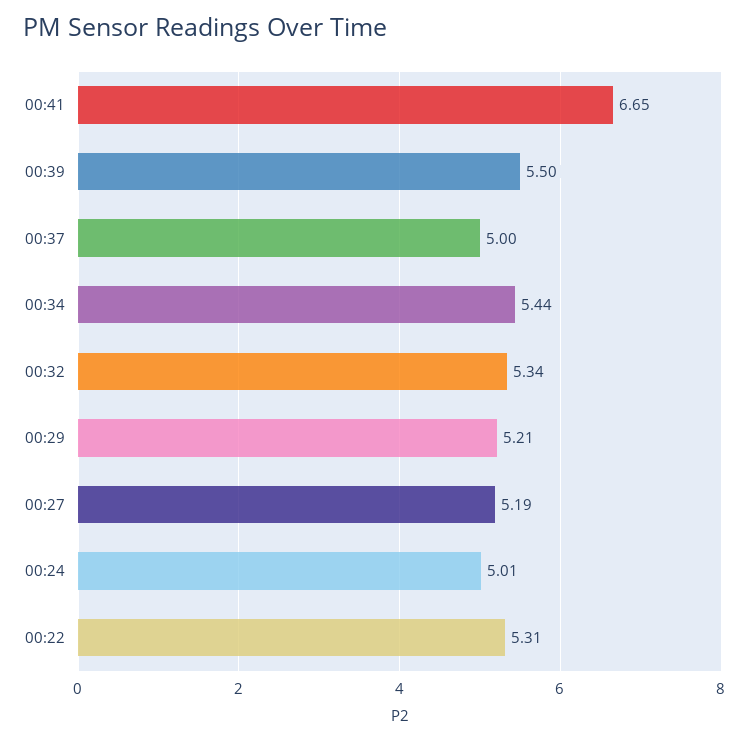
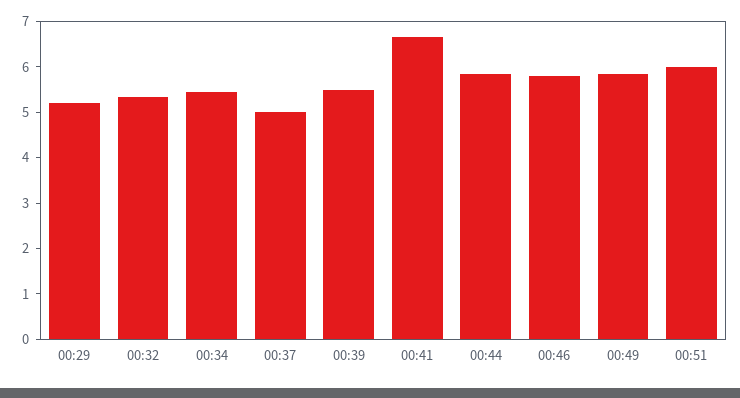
00:27: 5.19 -> none
00:24: 5.01 -> none
00:22: 5.31 -> none
00:44: none -> 5.8
00:46: none -> 5.8
00:49: none -> 5.8
00:51: none -> 6

